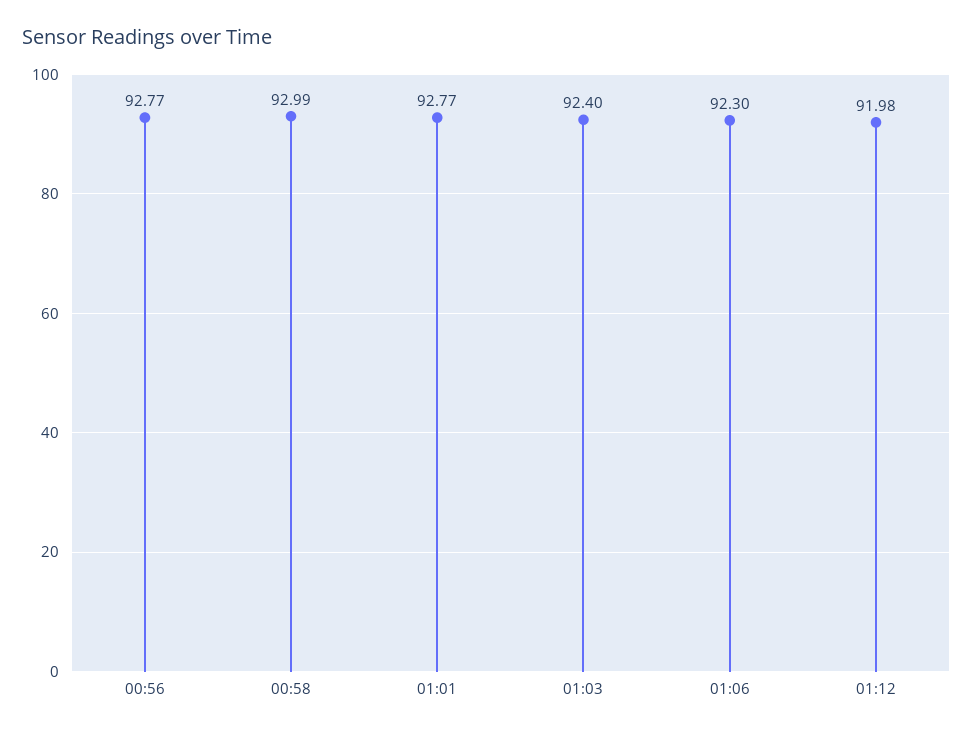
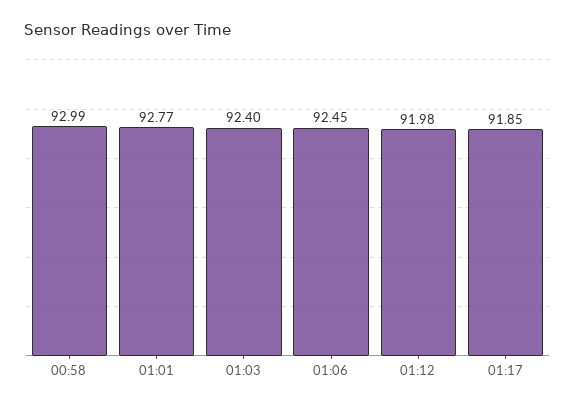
00:56: 92.77 -> none
01:06: 92.3 -> 92.45
01:17: none -> 91.85

